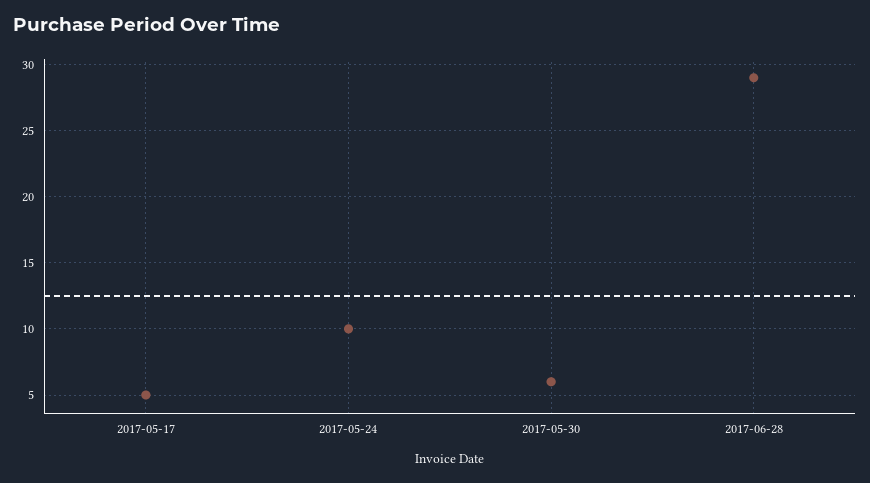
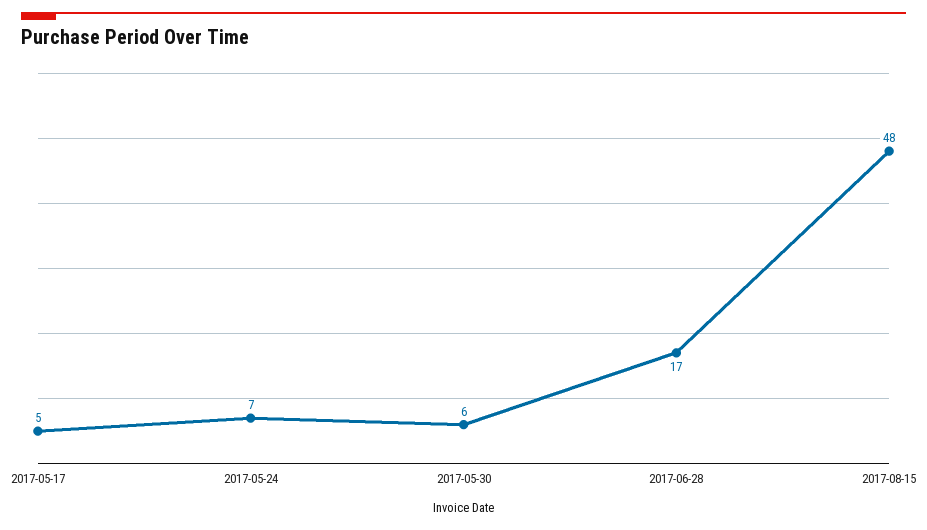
2017-05-24: 10 -> 7
2017-06-28: 29 -> 17
2017-08-15: none -> 48

